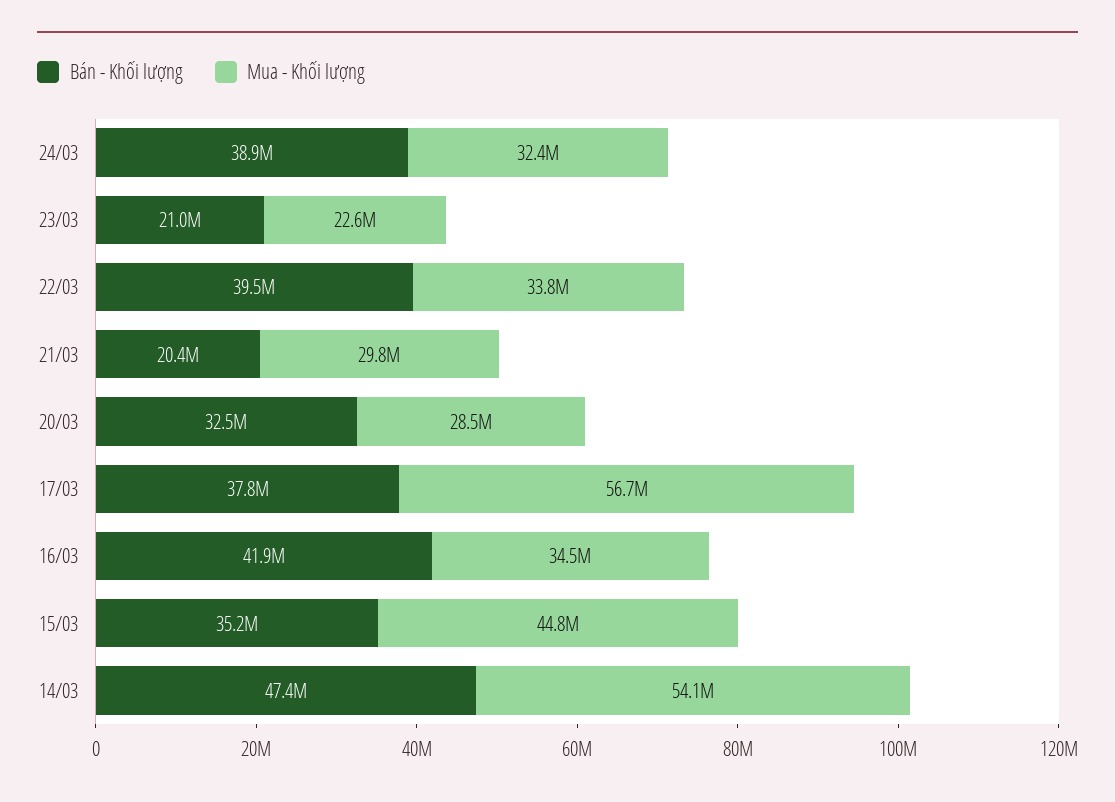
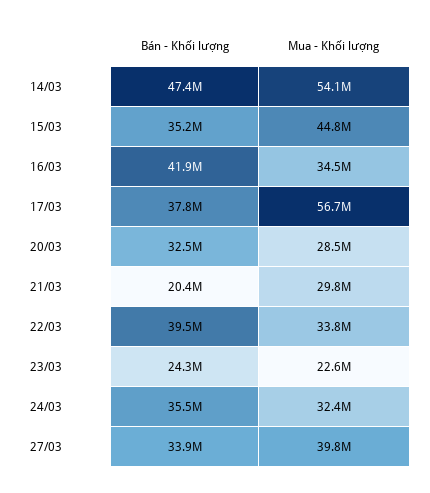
Bán - Khối lượng, 24/03: 38900000 -> 35500000
Bán - Khối lượng, 23/03: 21000000 -> 24300000
Bán - Khối lượng, 27/03: none -> 33900000
Mua - Khối lượng, 27/03: none -> 39800000

